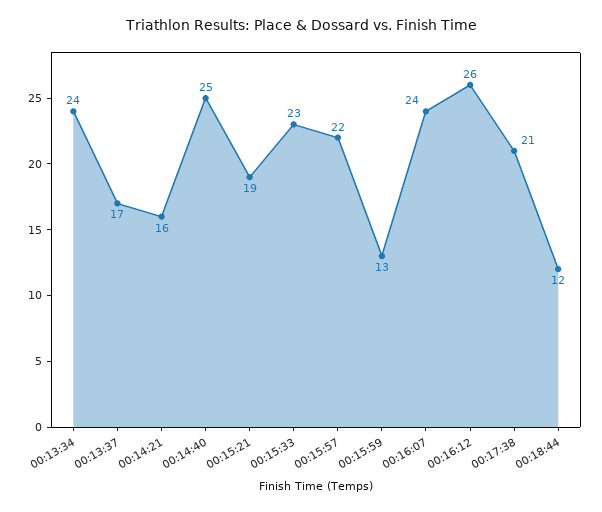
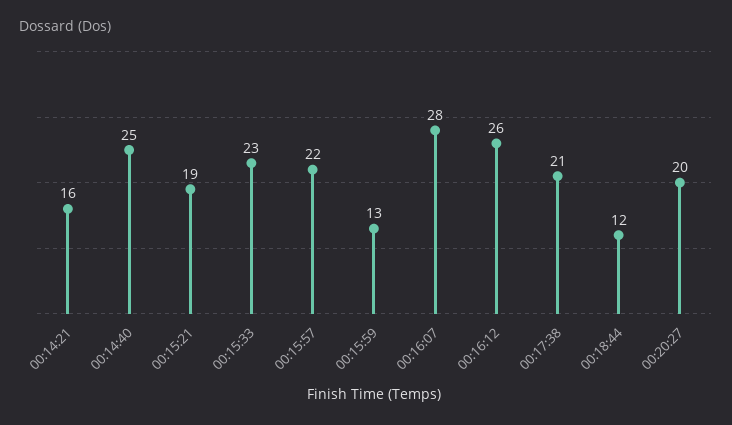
00:13:34: 24 -> none
00:13:37: 17 -> none
00:16:07: 24 -> 28
00:20:27: none -> 20

